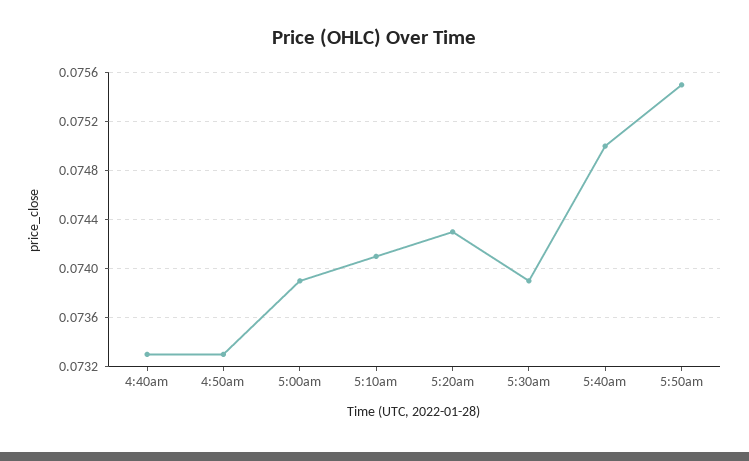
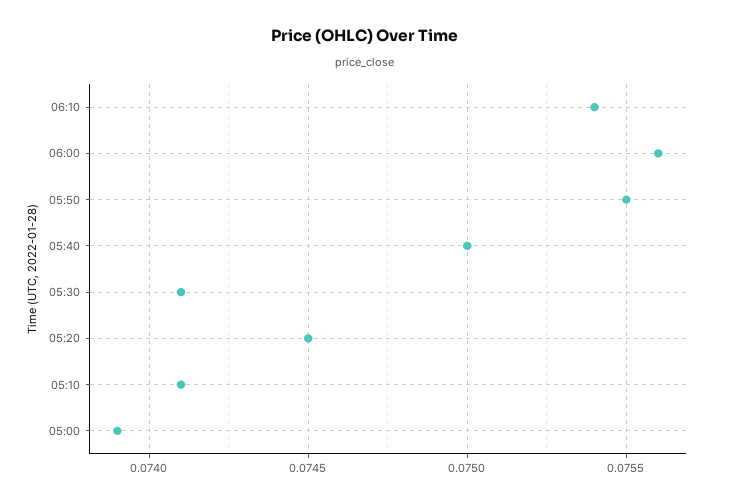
4:40am: 0.0733 -> none
4:50am: 0.0733 -> none
5:20am: 0.0743 -> 0.0745
5:30am: 0.0739 -> 0.0741
06:10: none -> 0.0754
06:00: none -> 0.0756

